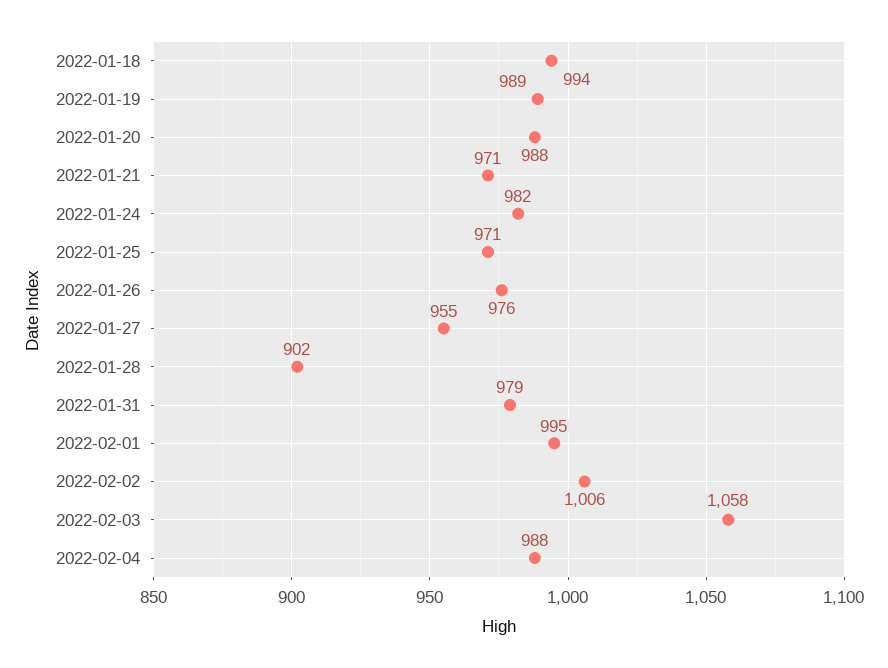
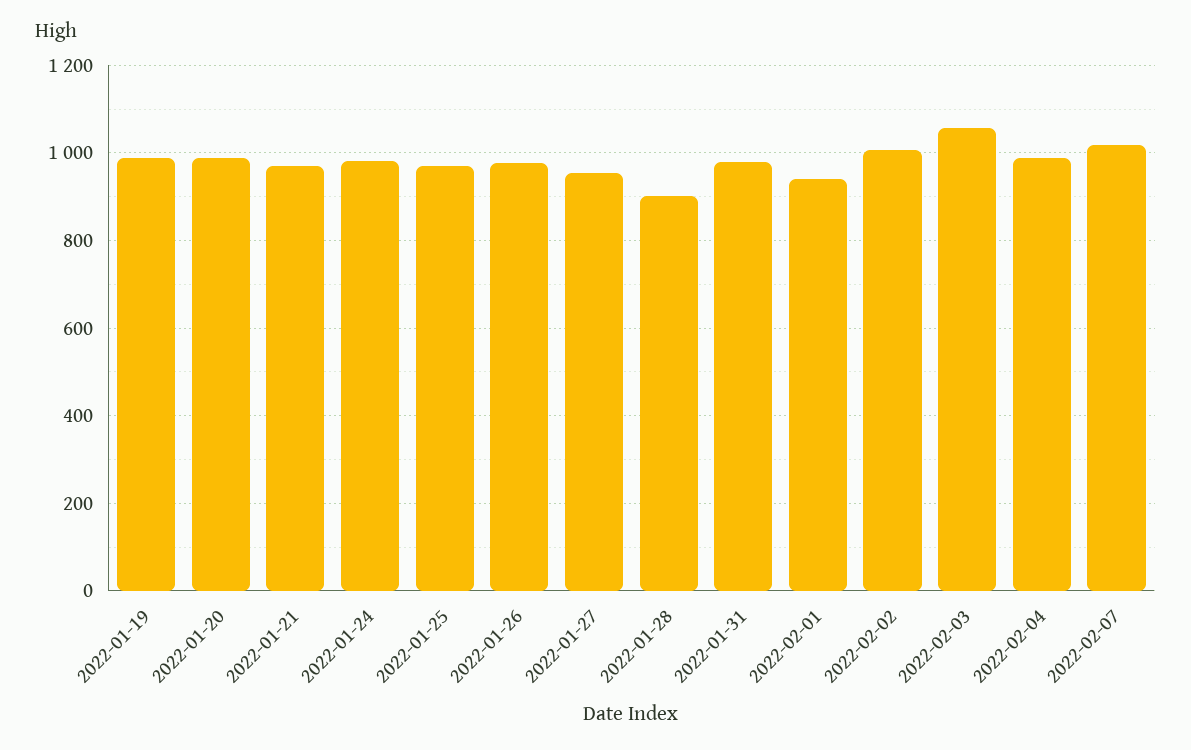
2022-01-18: 994 -> none
2022-02-01: 995 -> 940
2022-02-07: none -> 1020

